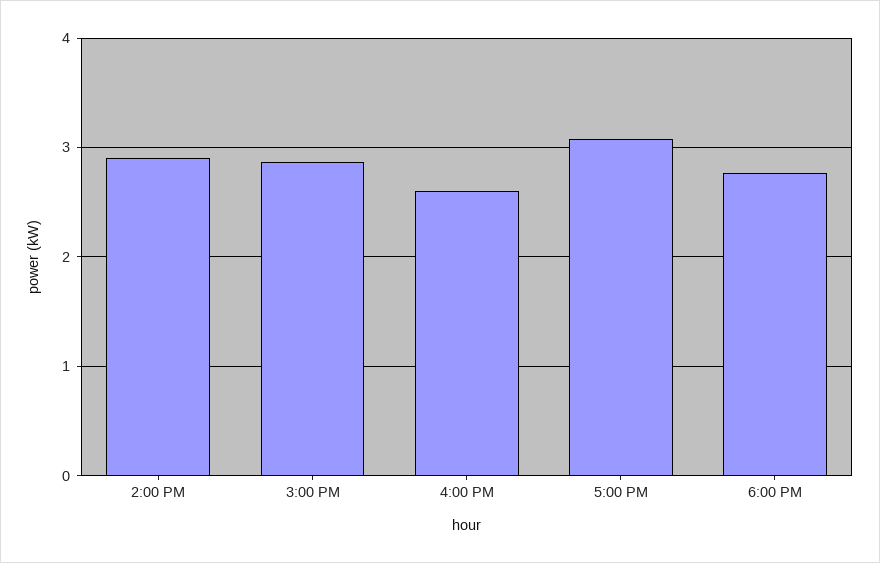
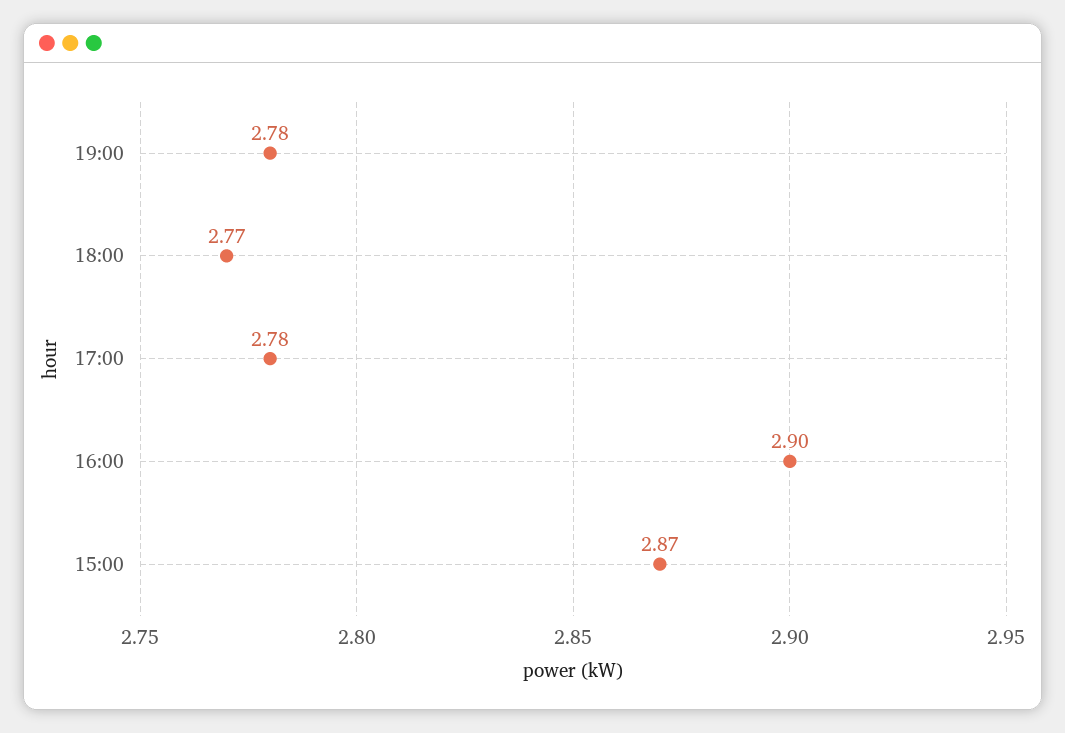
2:00 PM: 2.9 -> none
4:00 PM: 2.6 -> 2.9
5:00 PM: 3.1 -> 2.78
19:00: none -> 2.78

